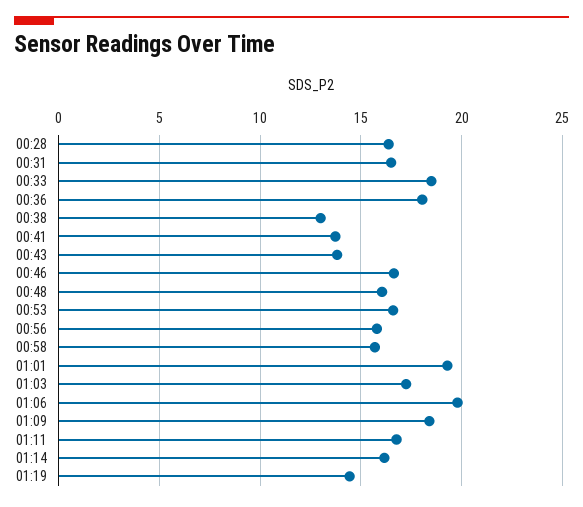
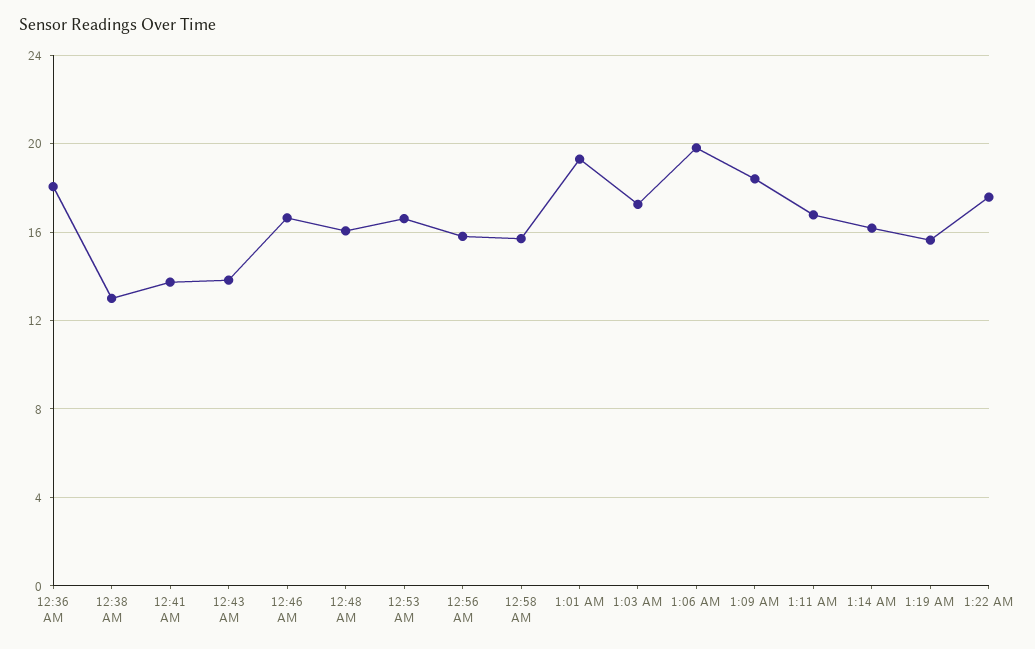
00:28: 16.5 -> none
00:31: 16.5 -> none
00:33: 18.5 -> none
01:19: 14.5 -> 15.5
1:22 AM: none -> 17.5

